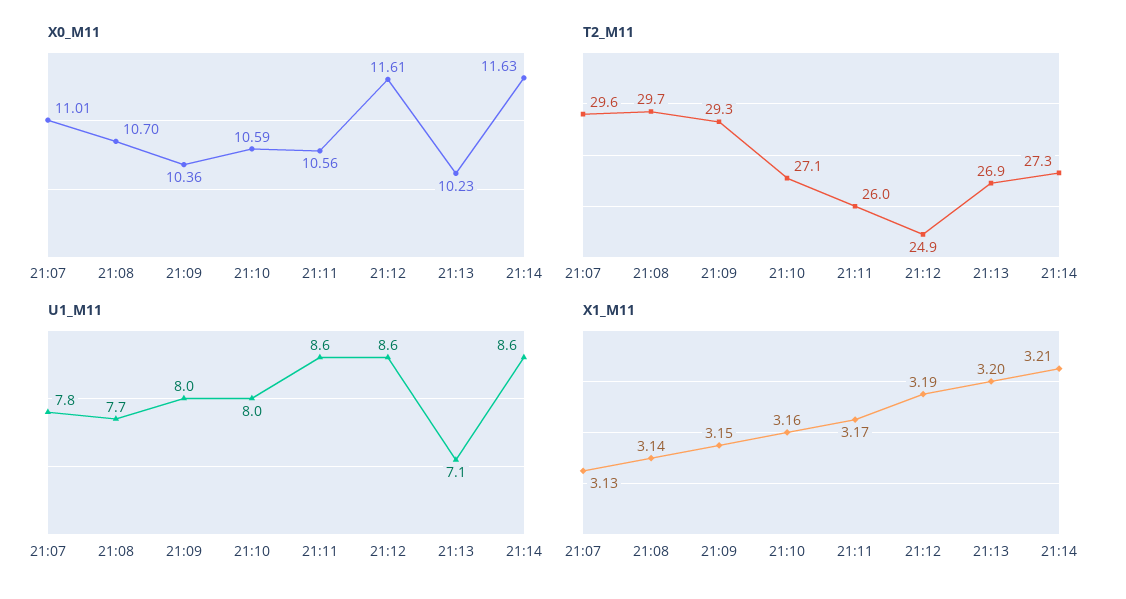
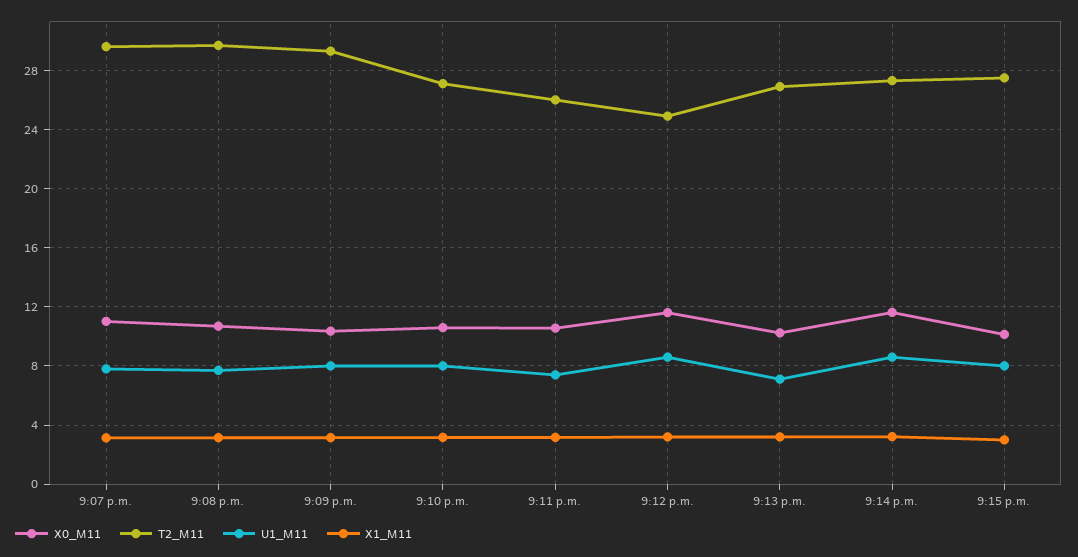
U1_M11, 21:11: 8.6 -> 7.5
X0_M11, 9:15 p.m.: none -> 10
T2_M11, 9:15 p.m.: none -> 27.5
U1_M11, 9:15 p.m.: none -> 8
X1_M11, 9:15 p.m.: none -> 3

